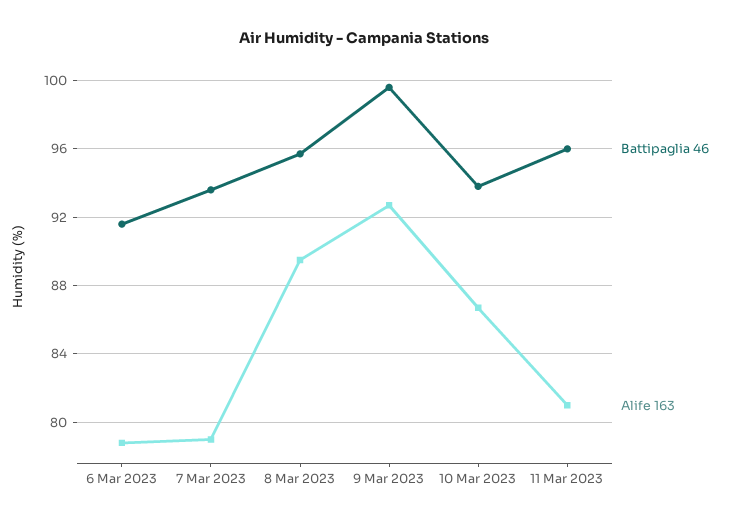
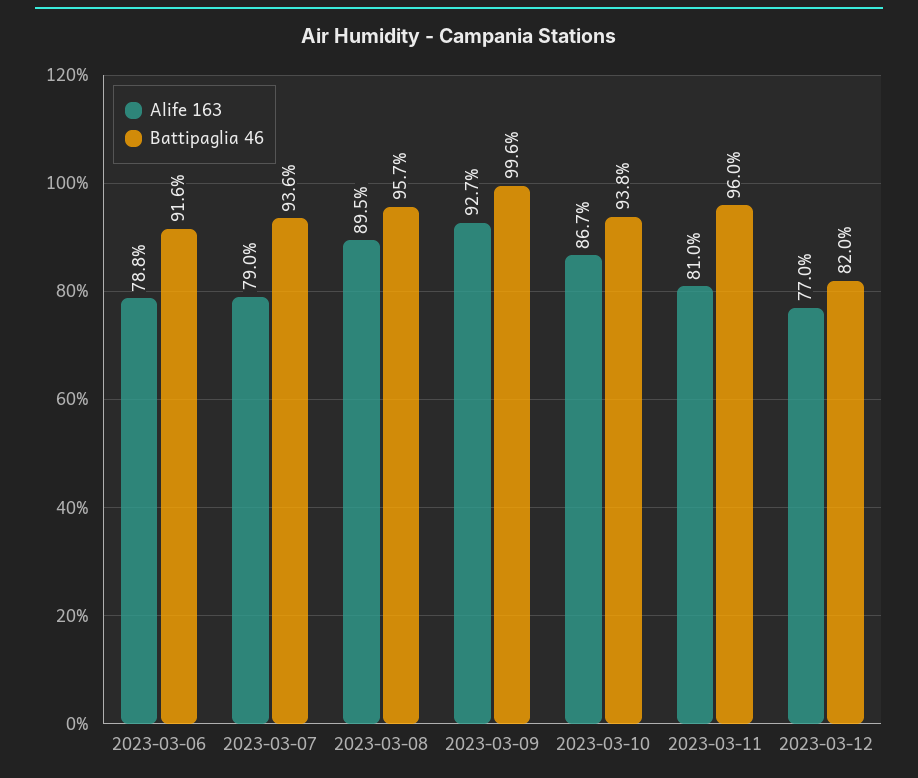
Alife 163, 2023-03-12: none -> 77
Battipaglia 46, 2023-03-12: none -> 82

